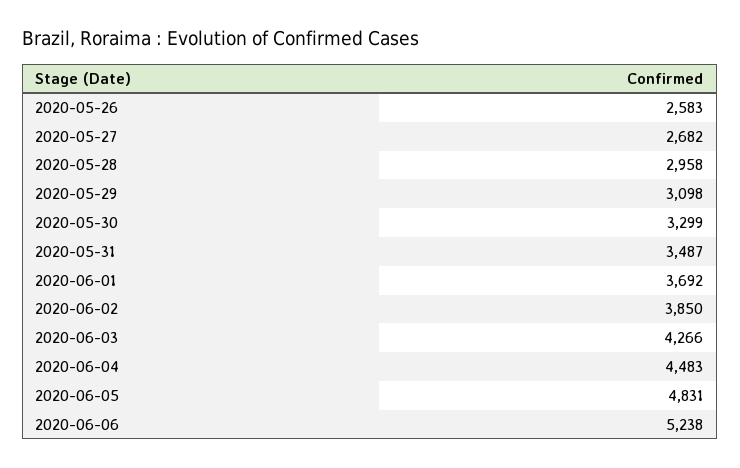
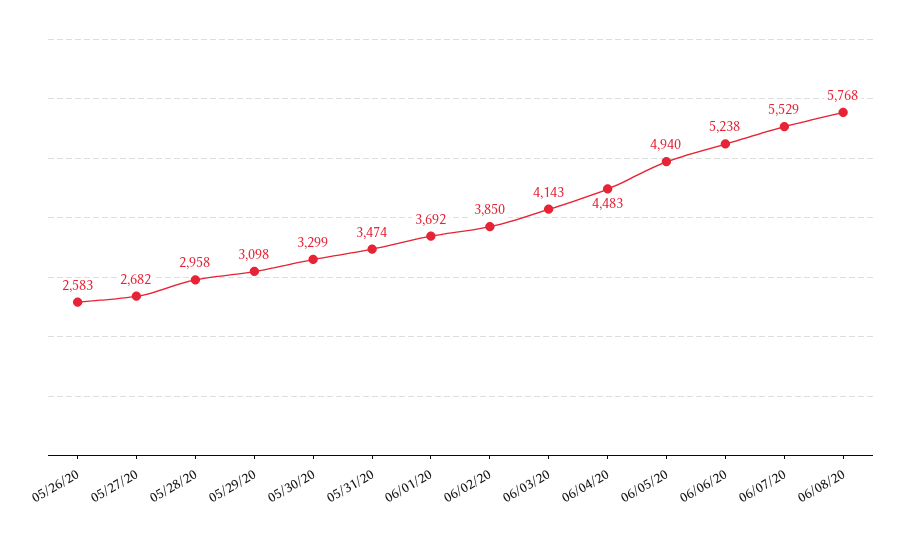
2020-05-31: 3487 -> 3474
2020-06-03: 4266 -> 4143
2020-06-05: 4831 -> 4940
06/07/20: none -> 5529
06/08/20: none -> 5768

